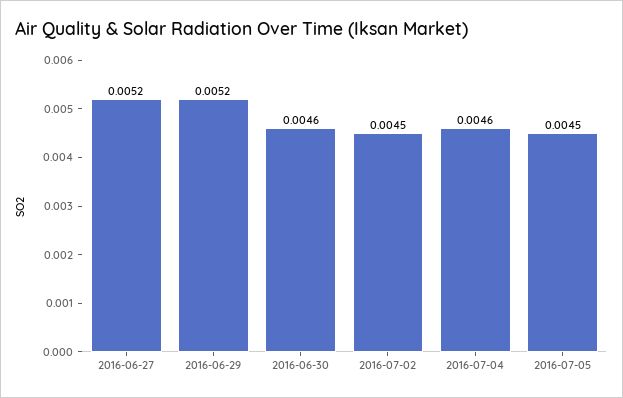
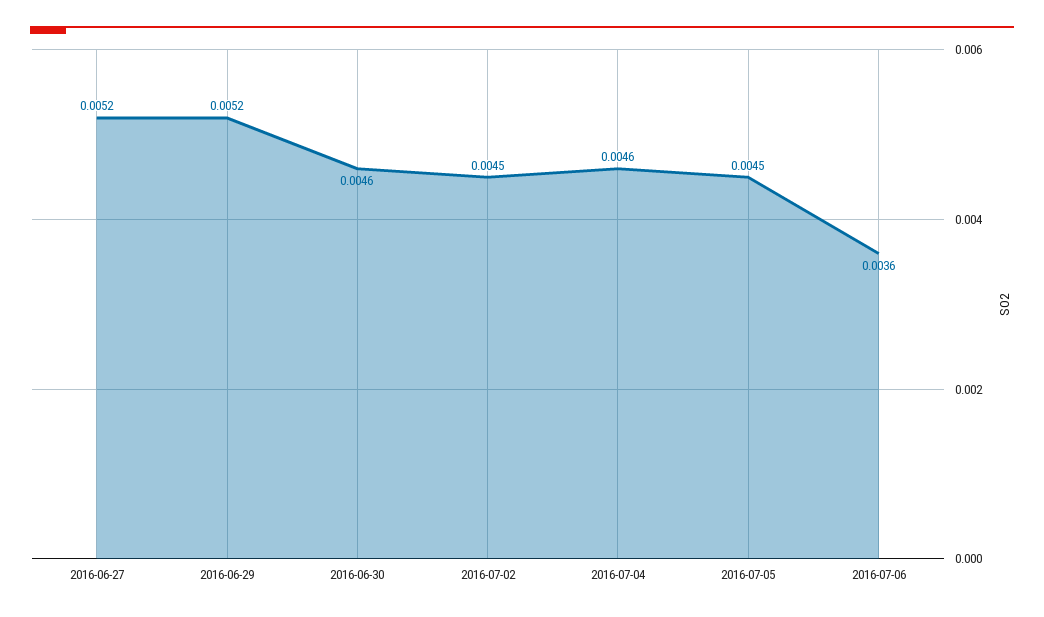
2016-07-06: none -> 0.0036

